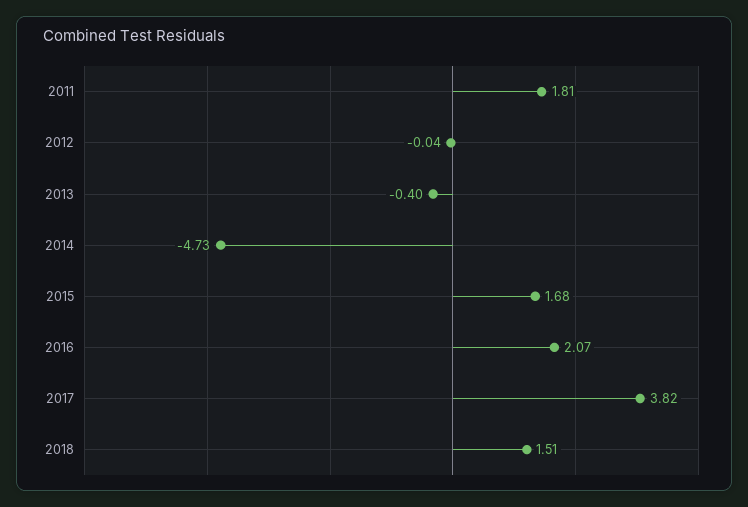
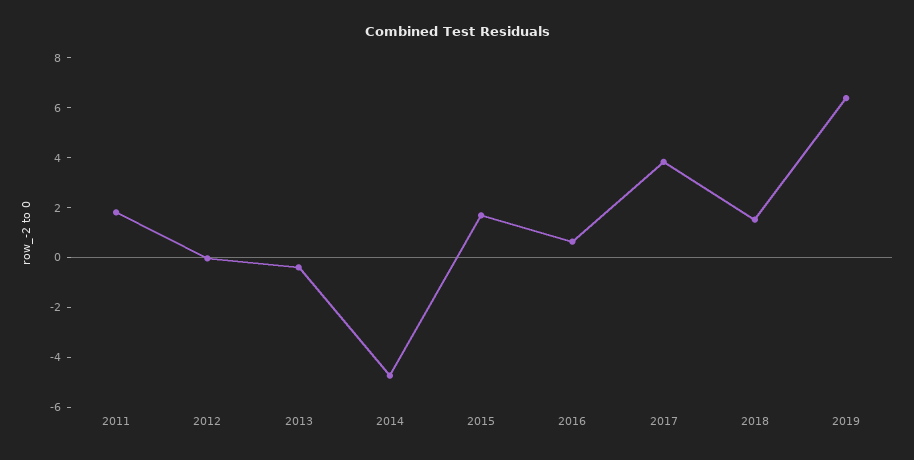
2016: 2.07 -> 0.5
2019: none -> 6.5

